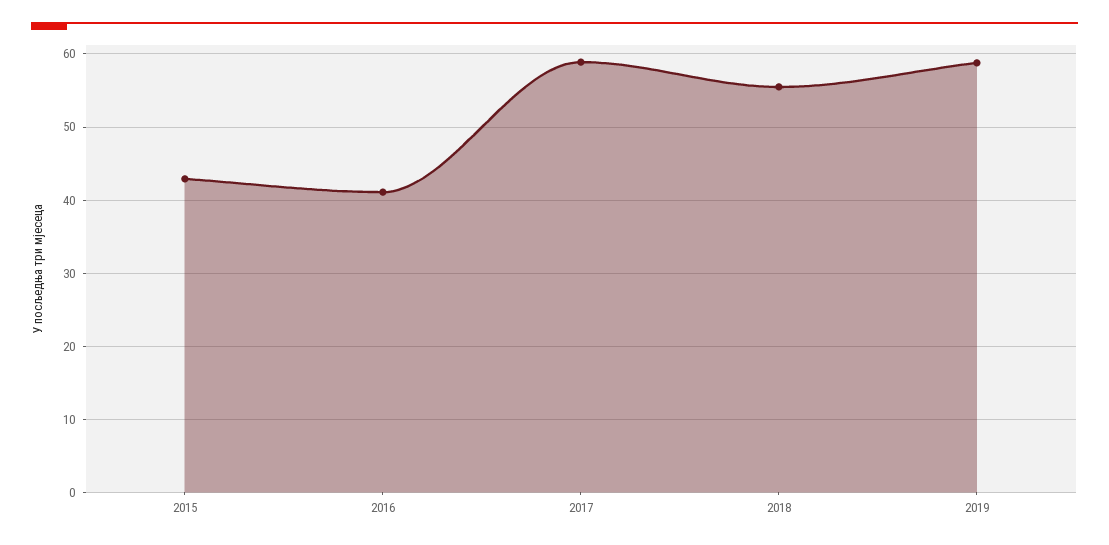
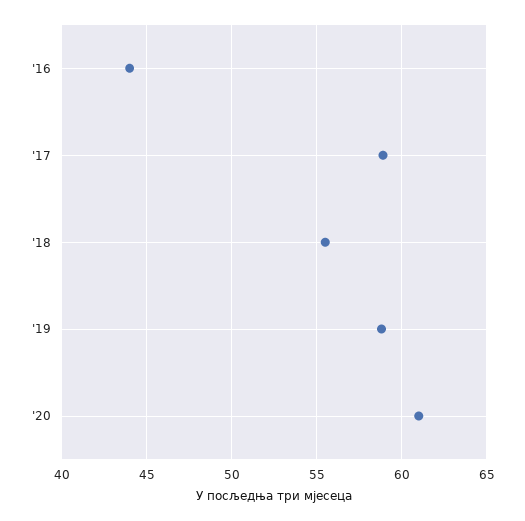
2015: 43 -> none
2016: 41 -> 44
'20: none -> 61

